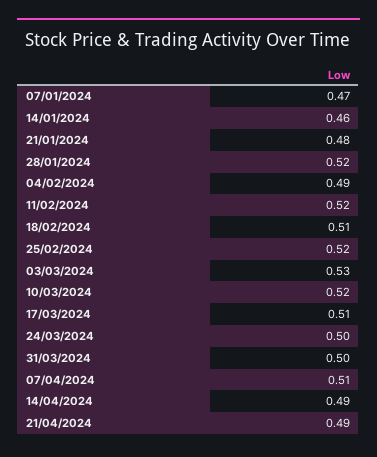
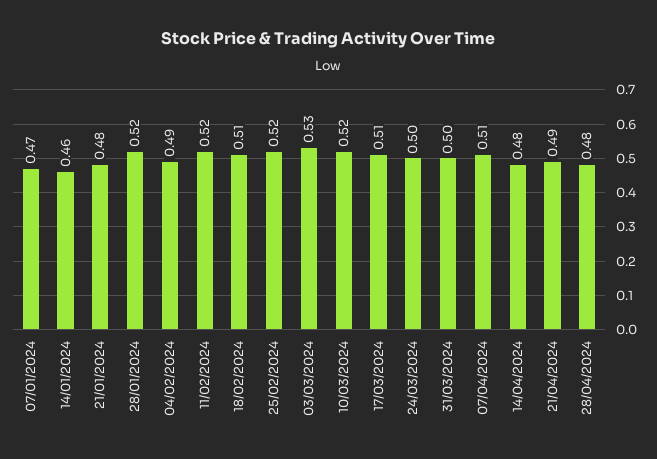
14/04/2024: 0.49 -> 0.48
28/04/2024: none -> 0.48

